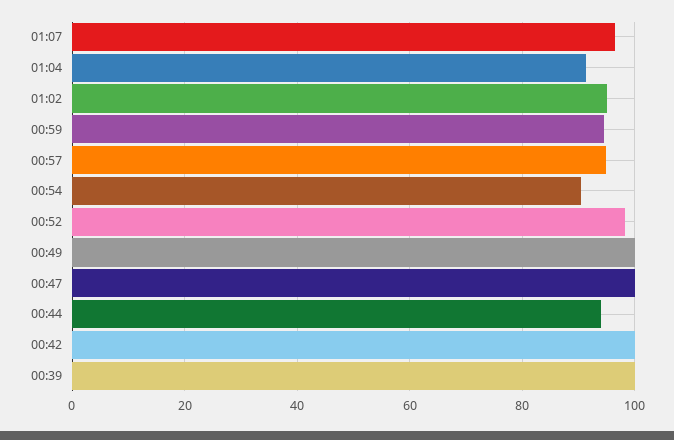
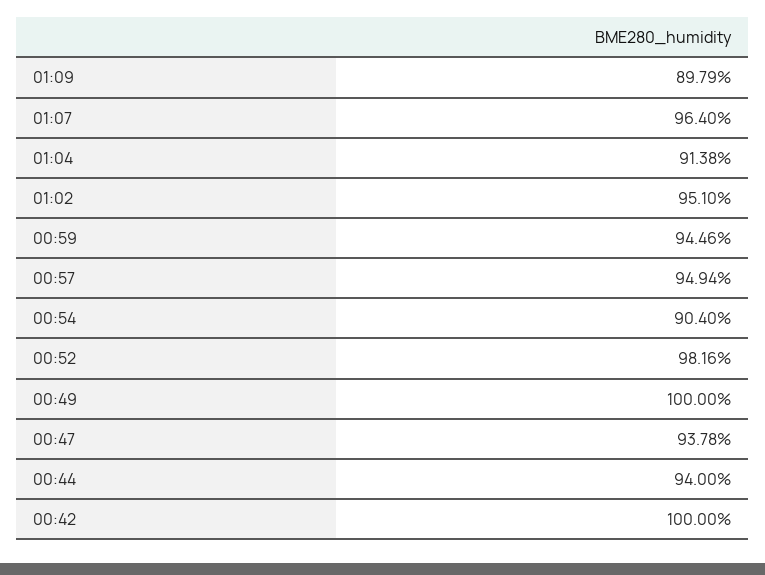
00:47: 100 -> 93.78
00:39: 100 -> none
01:09: none -> 89.79

